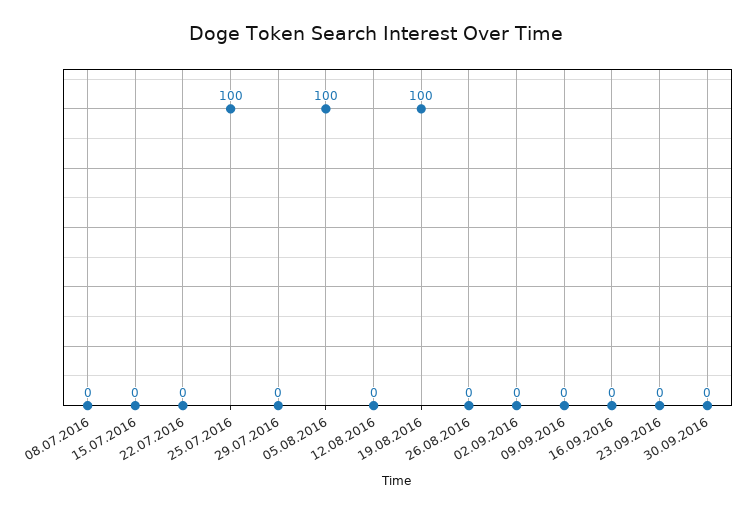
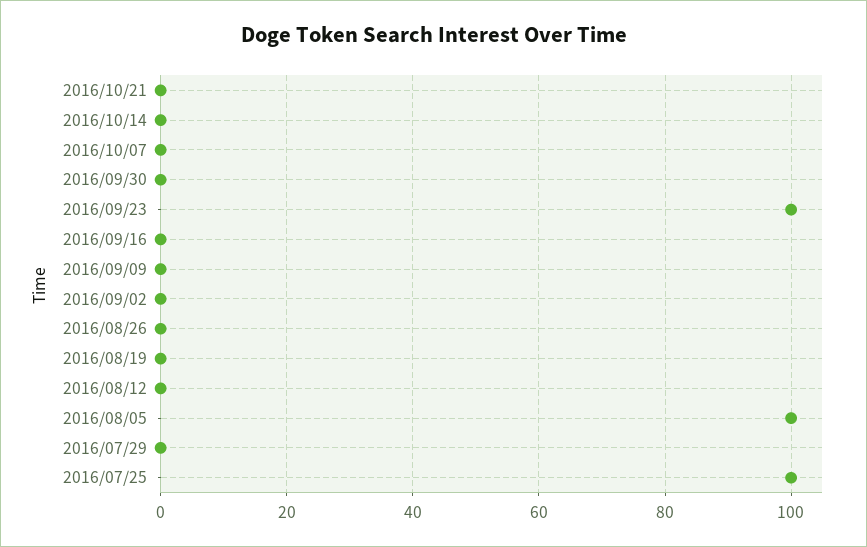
08.07.2016: 0 -> none
15.07.2016: 0 -> none
22.07.2016: 0 -> none
19.08.2016: 100 -> 0
23.09.2016: 0 -> 100
2016/10/21: none -> 0
2016/10/14: none -> 0
2016/10/07: none -> 0

